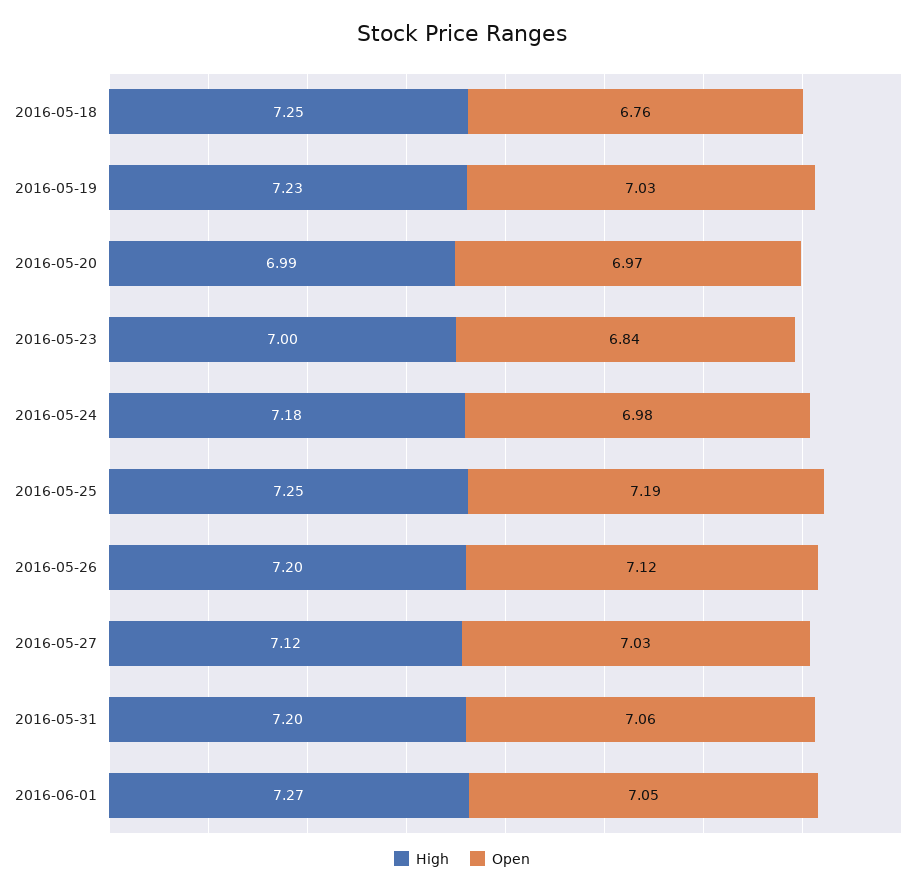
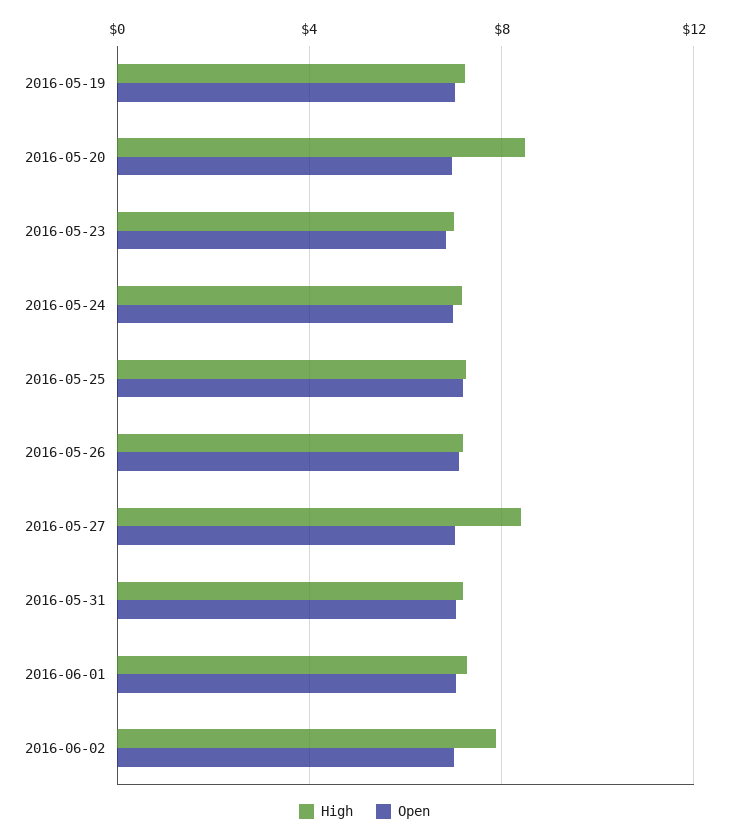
High, 2016-05-18: 7.25 -> none
Open, 2016-05-18: 6.76 -> none
High, 2016-05-20: 6.99 -> 8.5
High, 2016-05-27: 7.12 -> 8.5
High, 2016-06-02: none -> 8
Open, 2016-06-02: none -> 7

